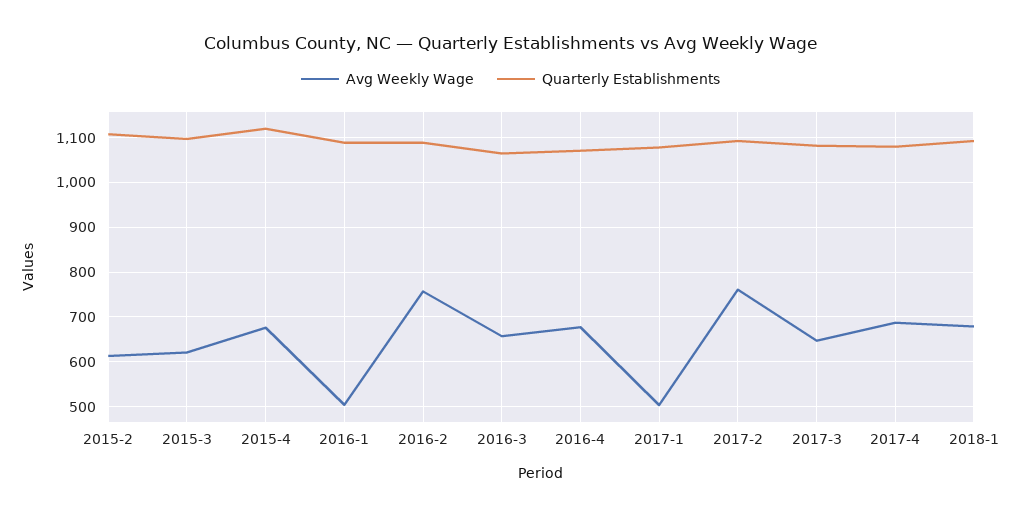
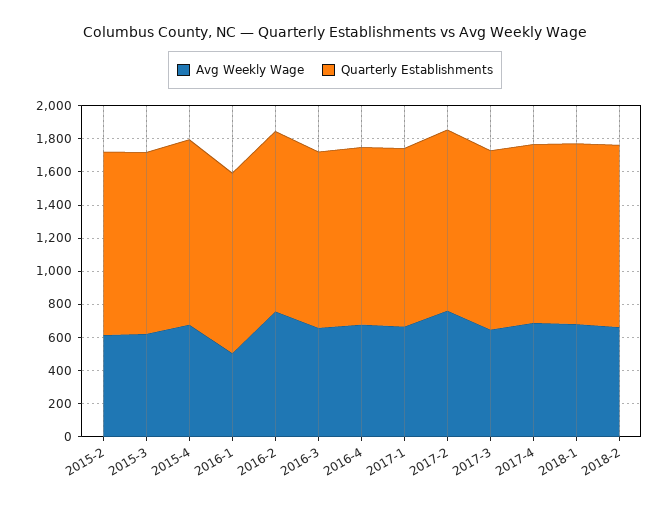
Avg Weekly Wage, 2017-1: 500 -> 650
Avg Weekly Wage, 2018-2: none -> 650
Quarterly Establishments, 2018-2: none -> 1100

